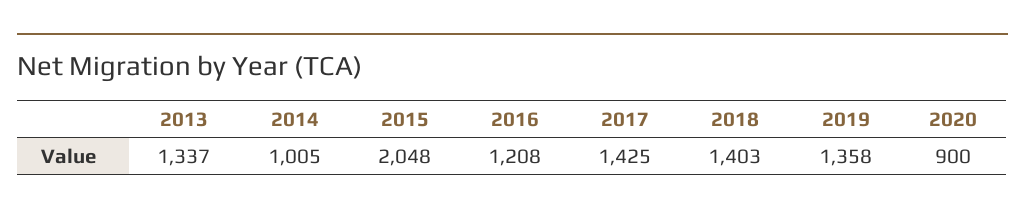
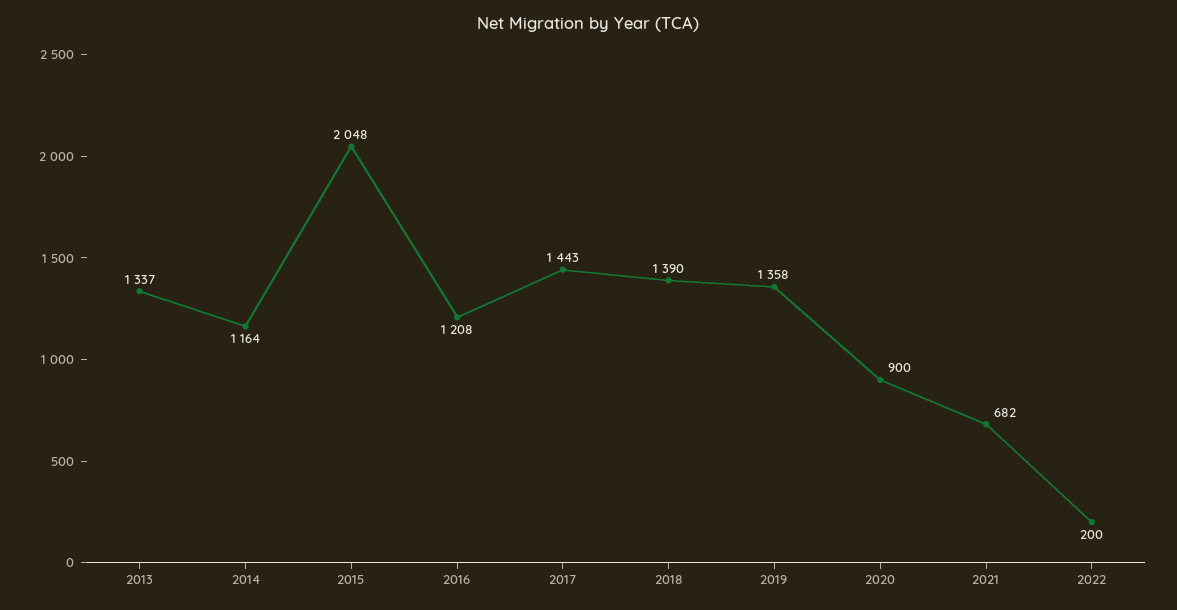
2014: 1005 -> 1164
2017: 1425 -> 1443
2018: 1403 -> 1390
2021: none -> 682
2022: none -> 200

